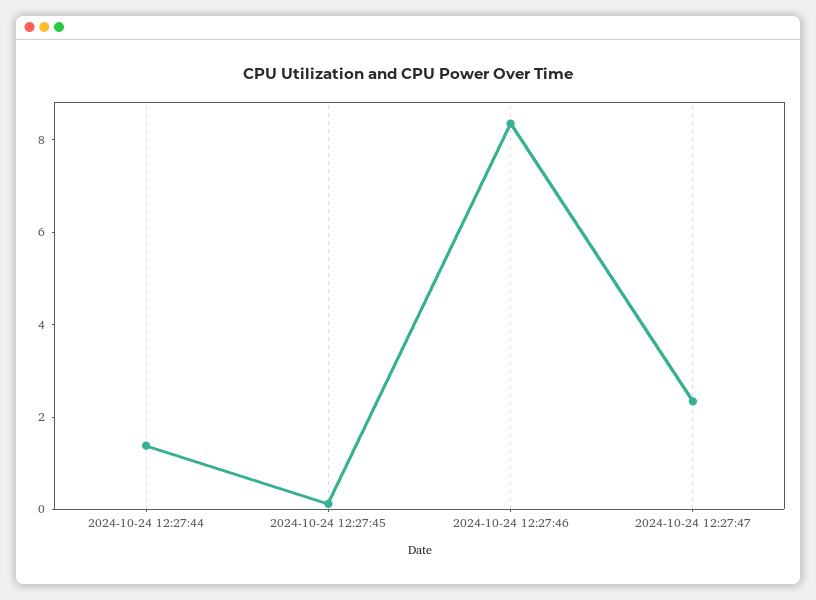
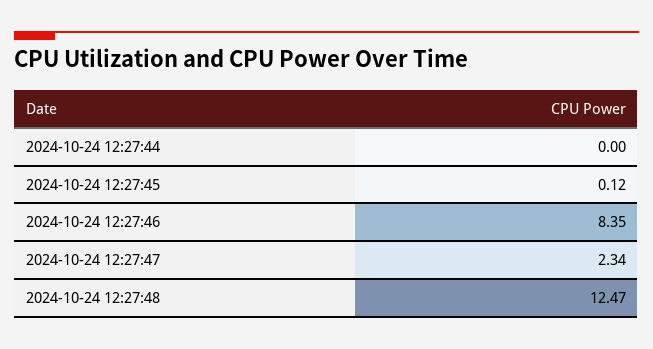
2024-10-24 12:27:44: 1.5 -> 0
2024-10-24 12:27:48: none -> 12.47

